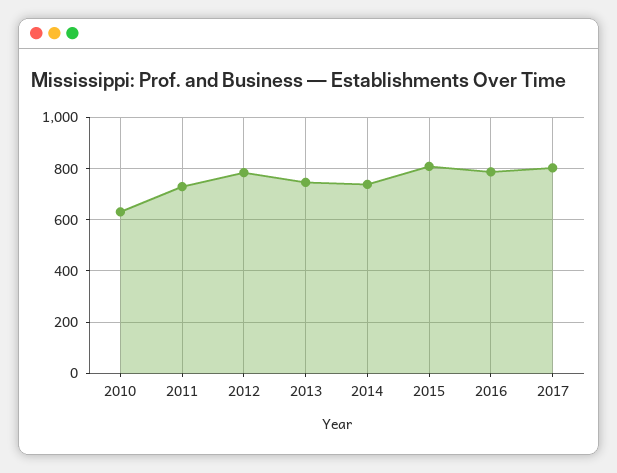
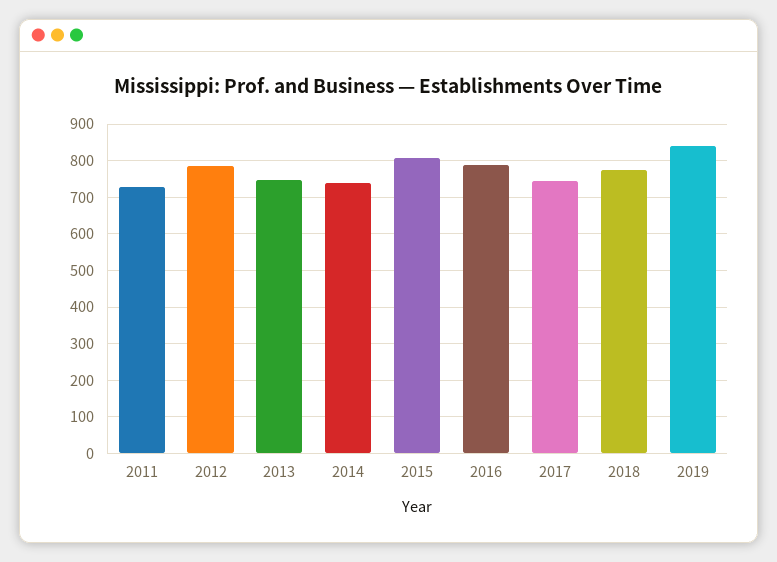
2010: 625 -> none
2017: 800 -> 740
2018: none -> 780
2019: none -> 840

